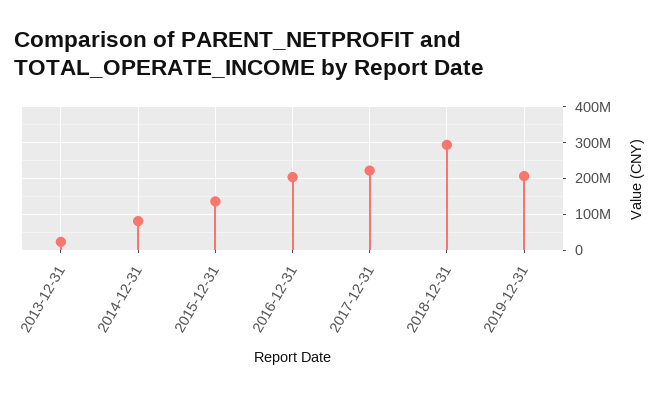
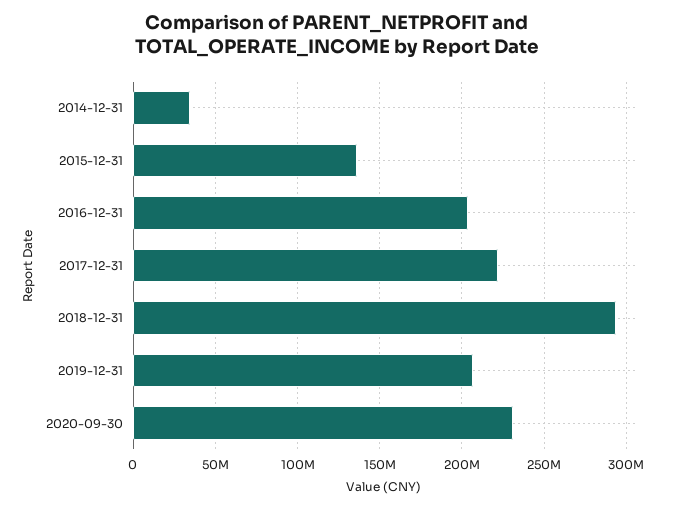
2013-12-31: 20000000 -> none
2014-12-31: 80000000 -> 35000000
2020-09-30: none -> 230000000

